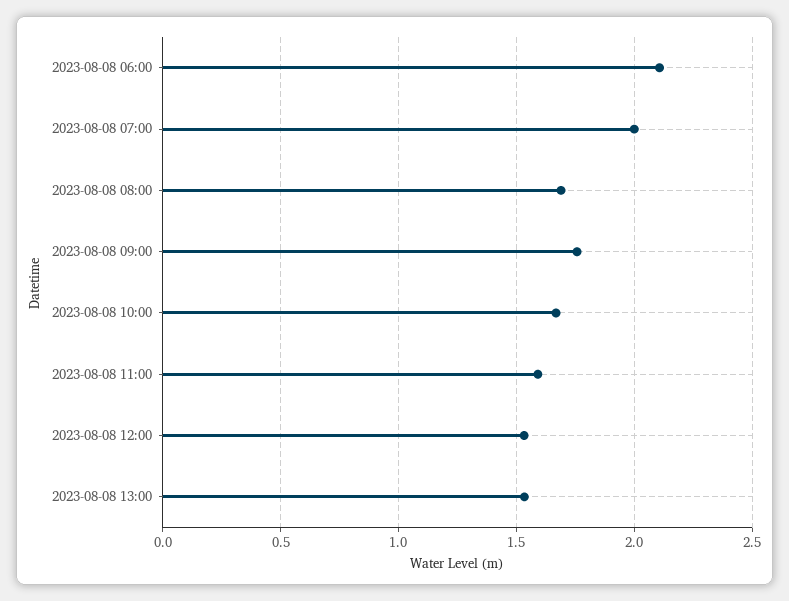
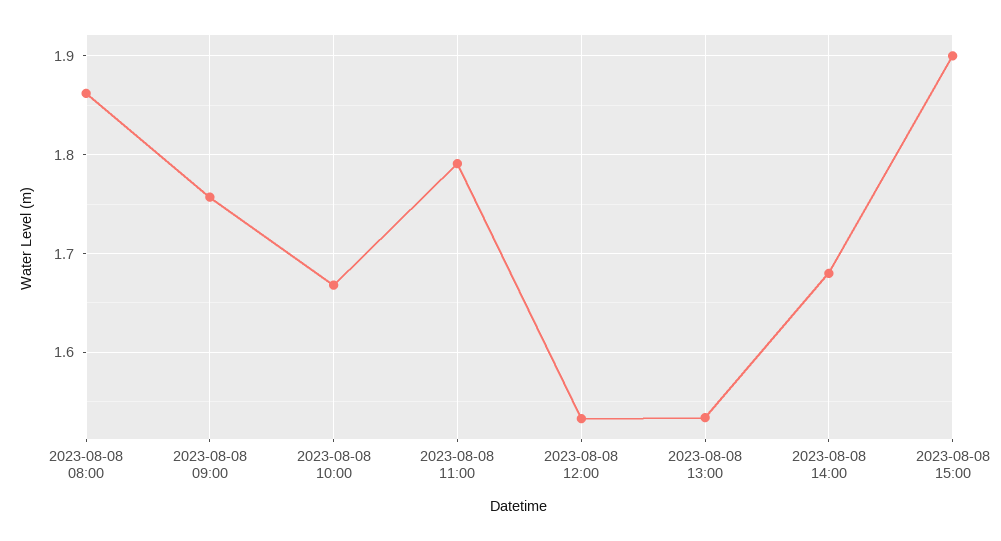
2023-08-08 06:00: 2.1 -> none
2023-08-08 07:00: 2 -> none
2023-08-08 08:00: 1.7 -> 1.86
2023-08-08 11:00: 1.6 -> 1.79
2023-08-08 14:00: none -> 1.68
2023-08-08 15:00: none -> 1.9

